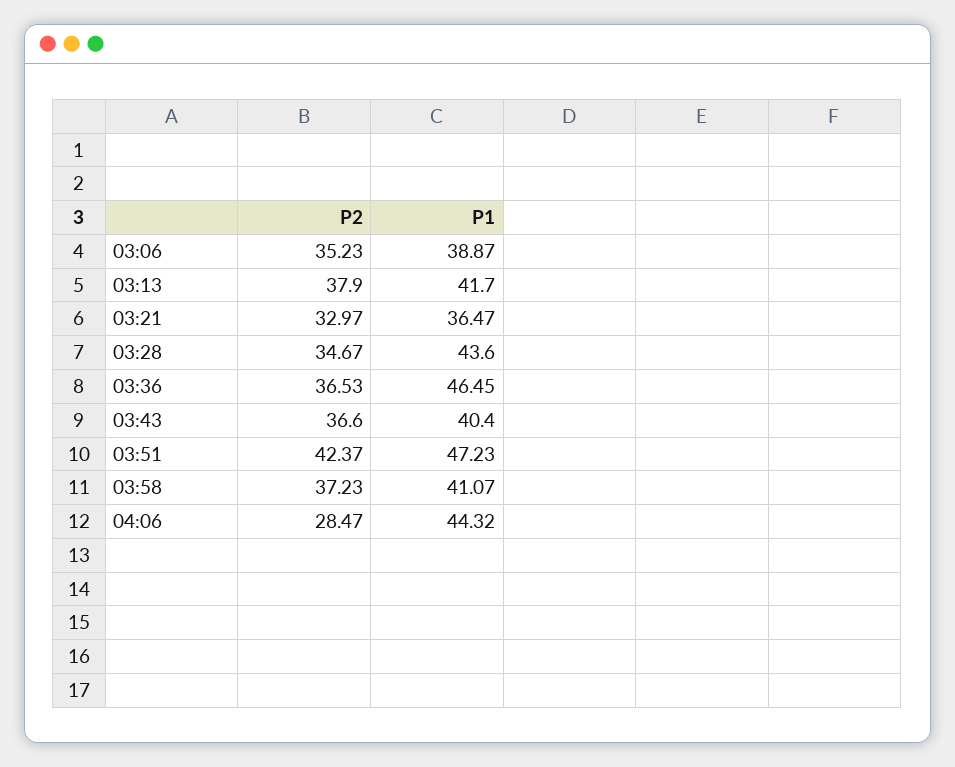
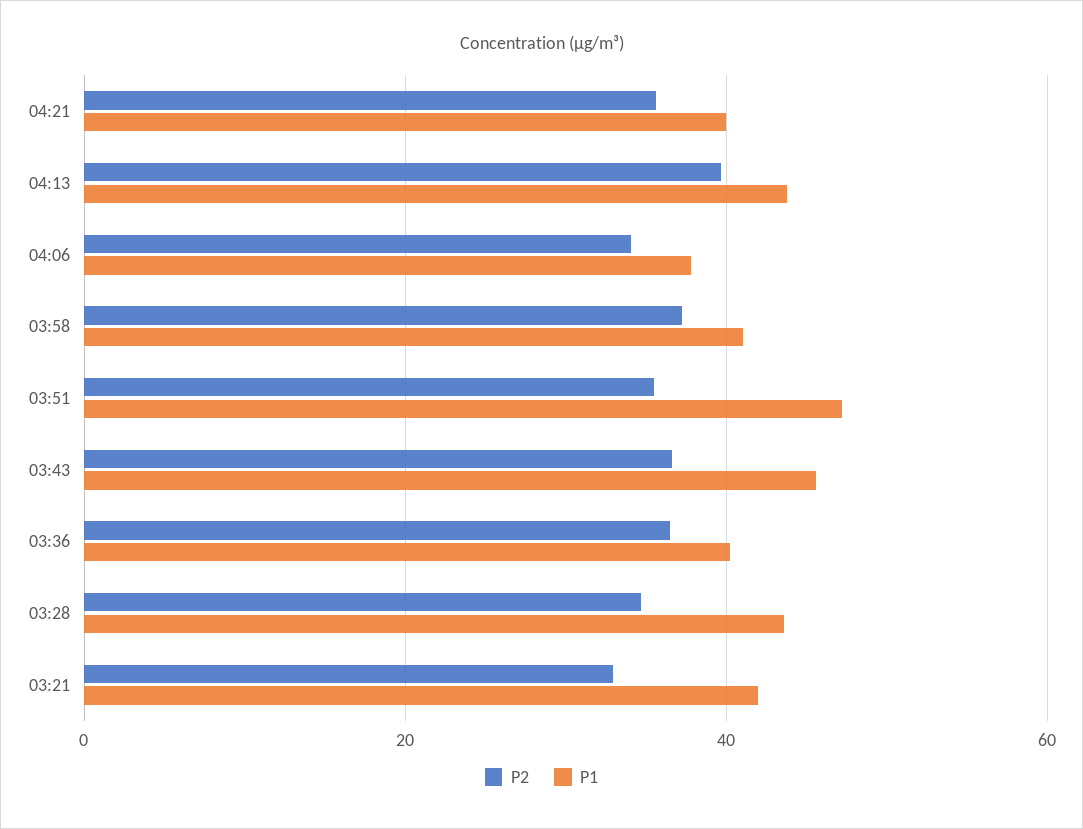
P2, 03:06: 35.23 -> none
P1, 03:06: 38.87 -> none
P2, 03:13: 37.9 -> none
P1, 03:13: 41.7 -> none
P1, 03:21: 36.47 -> 42
P1, 03:36: 46.45 -> 40
P1, 03:43: 40.4 -> 46
P2, 03:51: 42.37 -> 36
P2, 04:06: 28.47 -> 34
P1, 04:06: 44.32 -> 38
P2, 04:21: none -> 36
P1, 04:21: none -> 40
P2, 04:13: none -> 40
P1, 04:13: none -> 44

